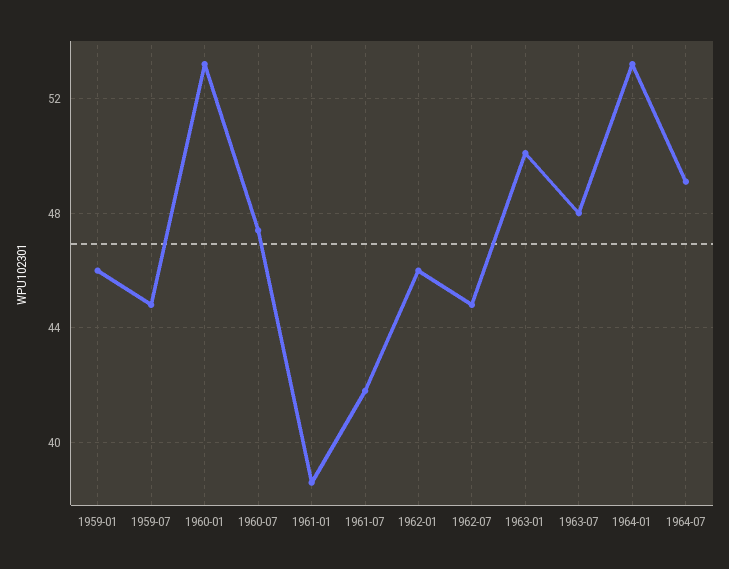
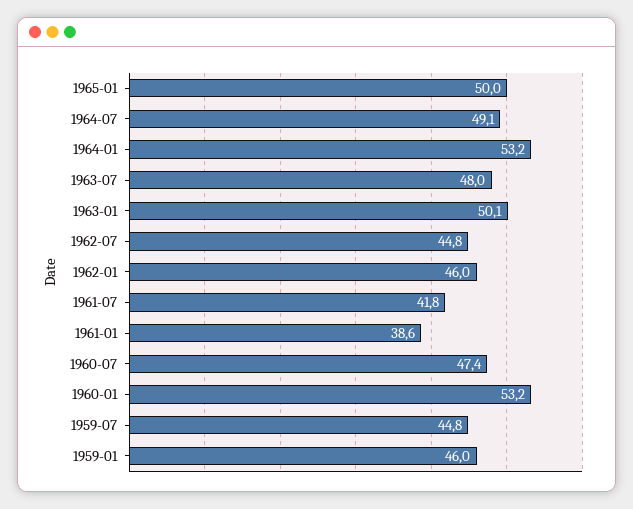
1965-01: none -> 50

